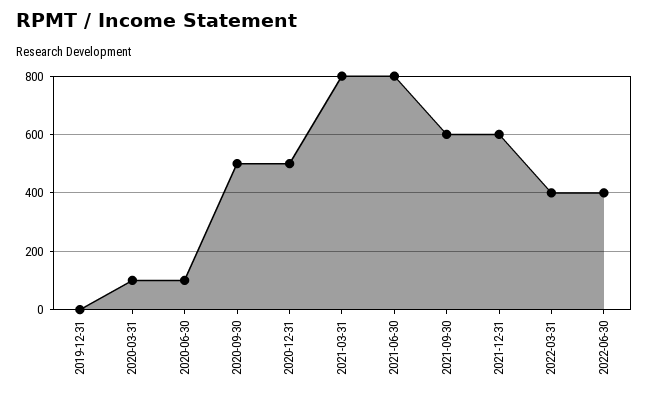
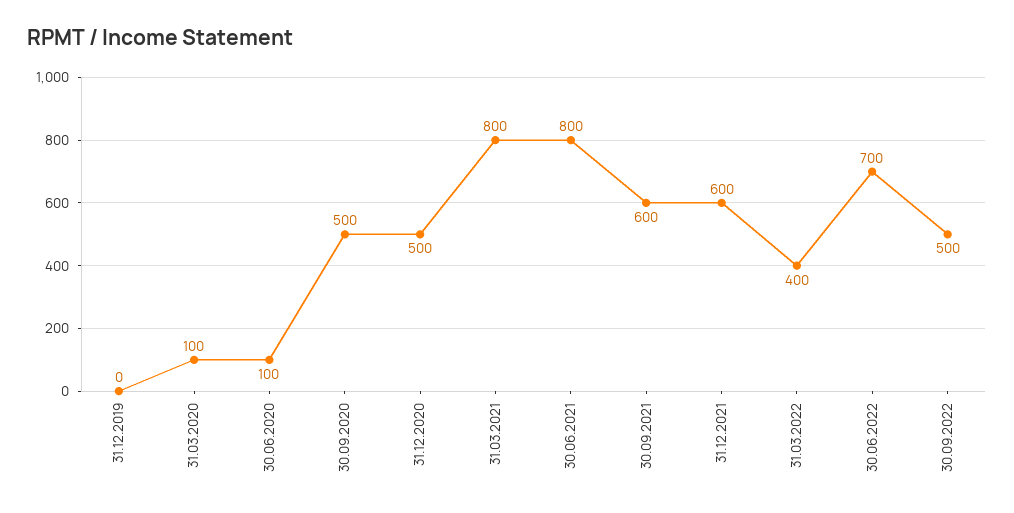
2022-06-30: 400 -> 700
30.09.2022: none -> 500

